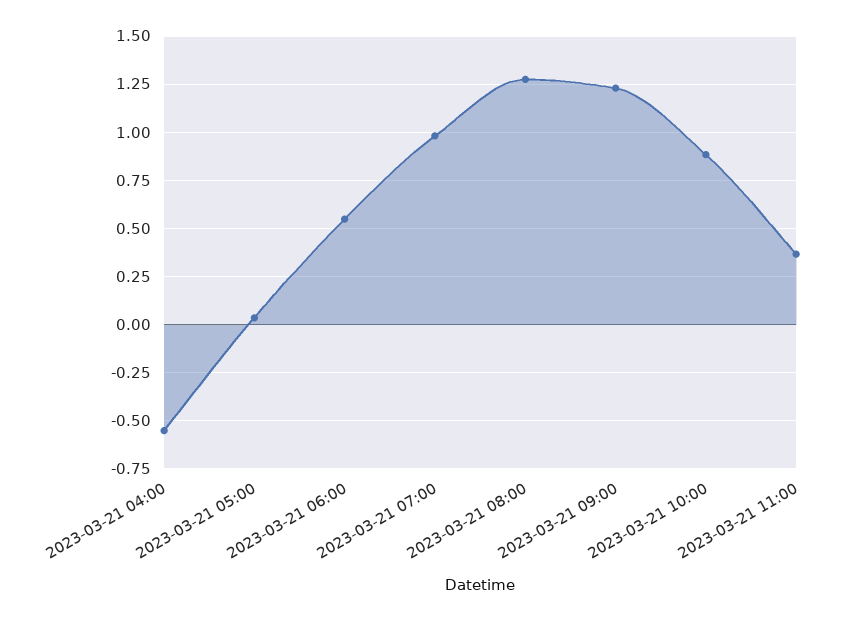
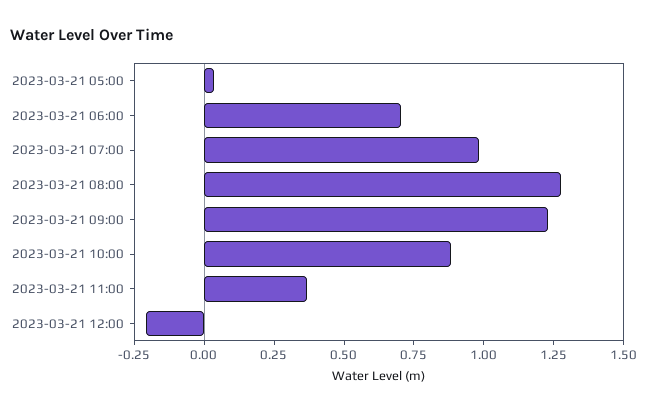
2023-03-21 04:00: -0.55 -> none
2023-03-21 06:00: 0.55 -> 0.7
2023-03-21 12:00: none -> -0.2

